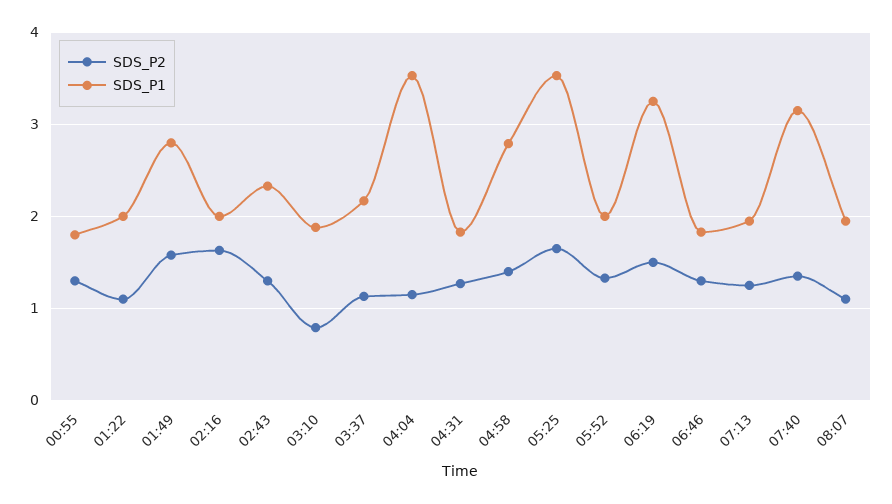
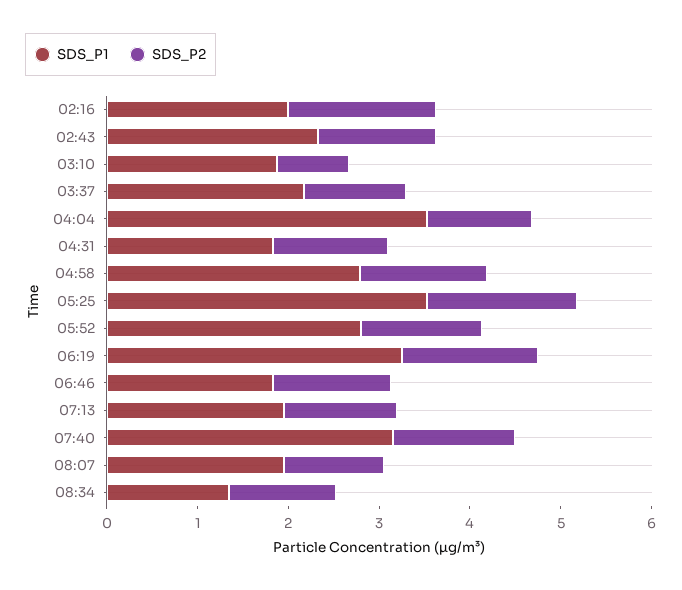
SDS_P2, 00:55: 1.3 -> none
SDS_P1, 00:55: 1.8 -> none
SDS_P2, 01:22: 1.1 -> none
SDS_P1, 01:22: 2 -> none
SDS_P2, 01:49: 1.6 -> none
SDS_P1, 01:49: 2.8 -> none
SDS_P1, 05:52: 2 -> 2.8
SDS_P1, 08:34: none -> 1.4
SDS_P2, 08:34: none -> 1.2

